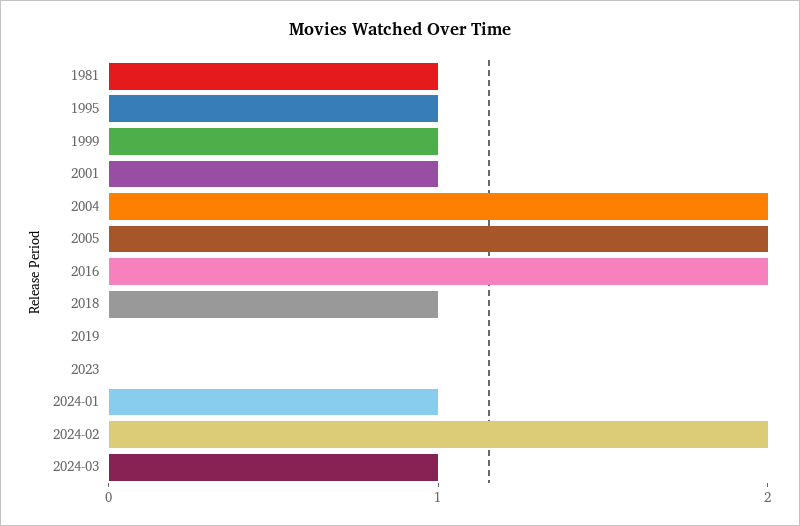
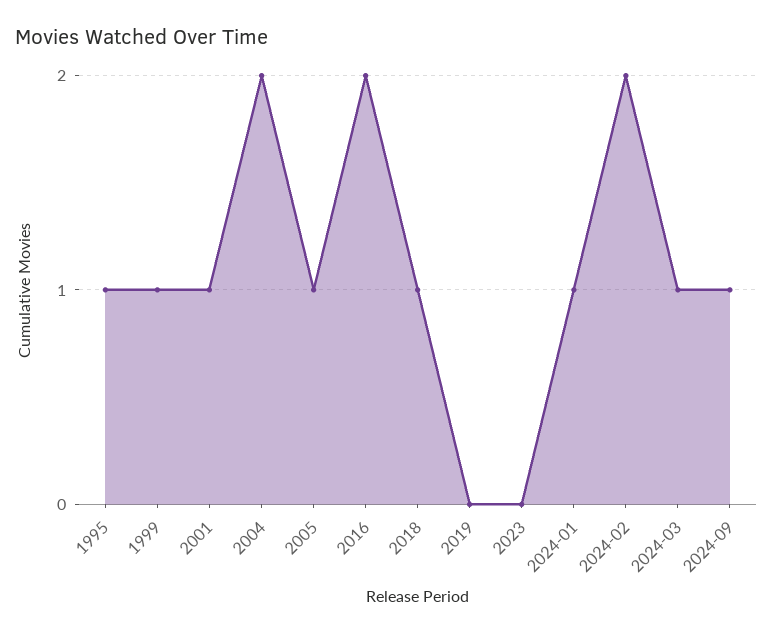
1981: 1 -> none
2005: 2 -> 1
2024-09: none -> 1

